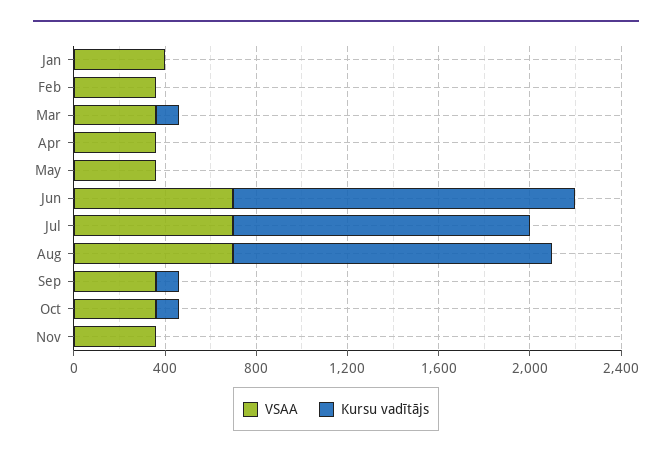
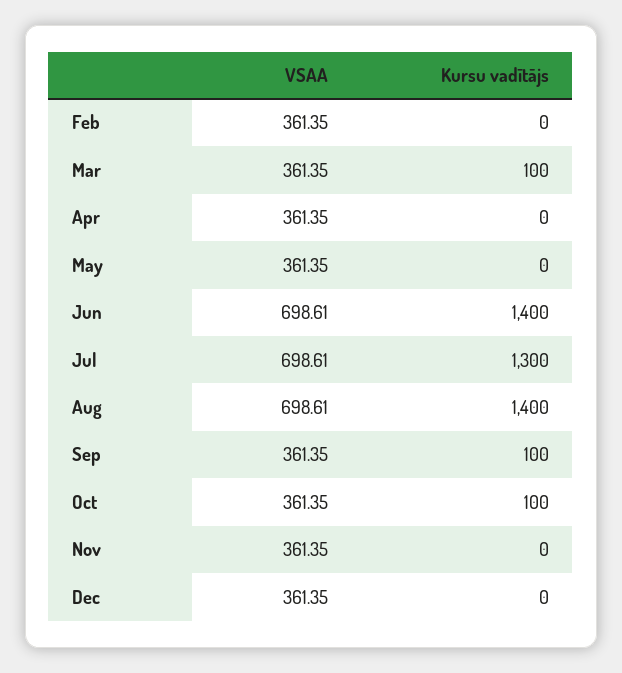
VSAA, Jan: 400 -> none
Kursu vadītājs, Jan: 0 -> none
Kursu vadītājs, Jun: 1500 -> 1400
VSAA, Dec: none -> 361.35
Kursu vadītājs, Dec: none -> 0

